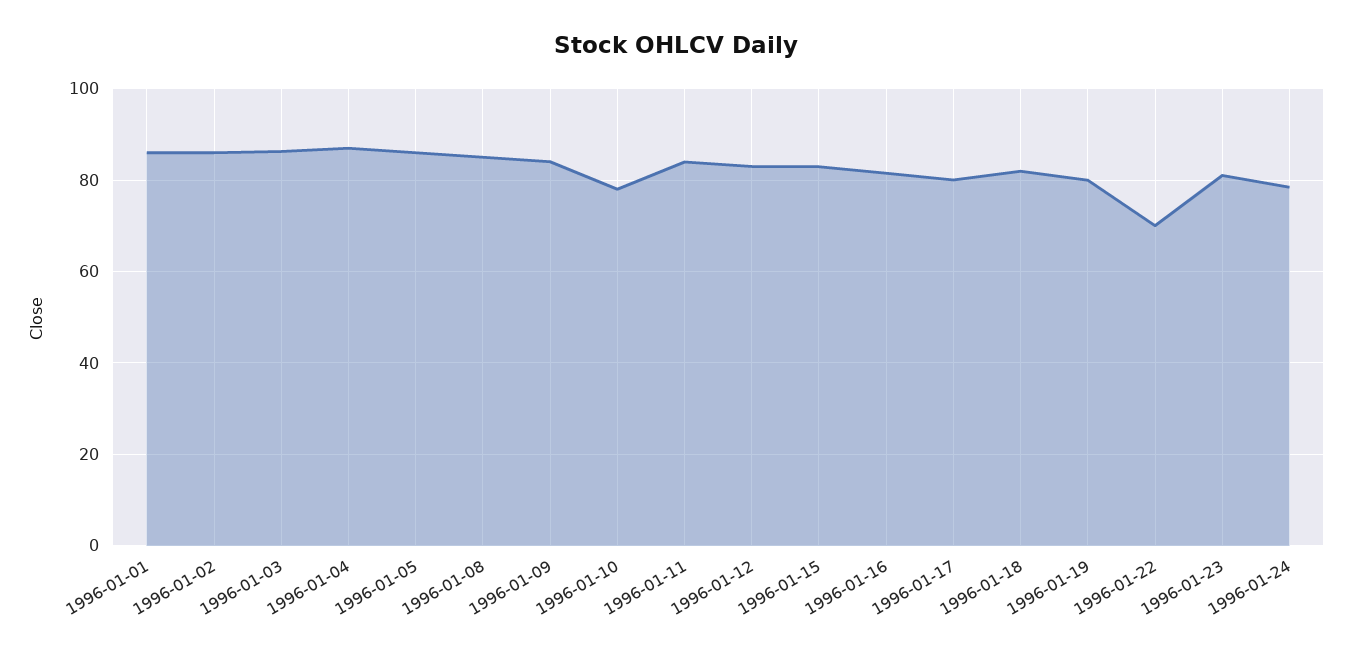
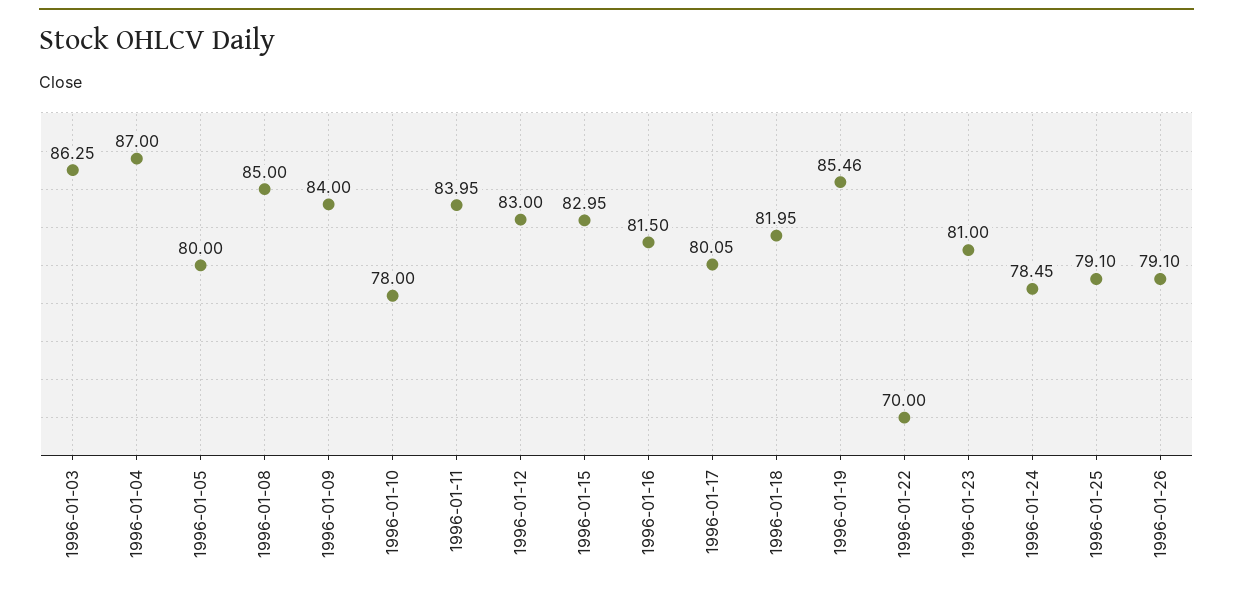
1996-01-01: 86 -> none
1996-01-02: 86 -> none
1996-01-05: 86 -> 80
1996-01-19: 80 -> 85.46
1996-01-25: none -> 79.1
1996-01-26: none -> 79.1

